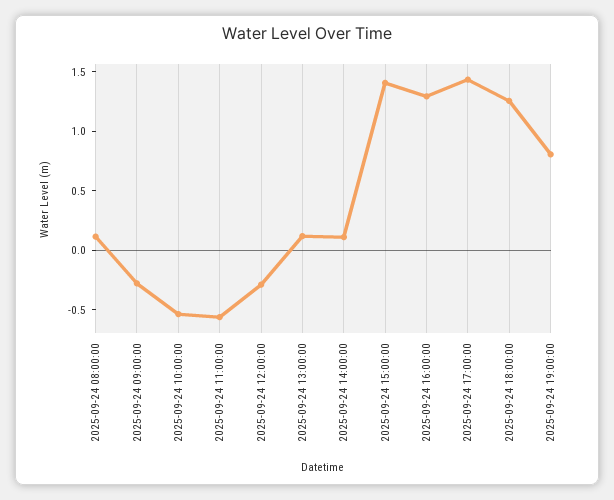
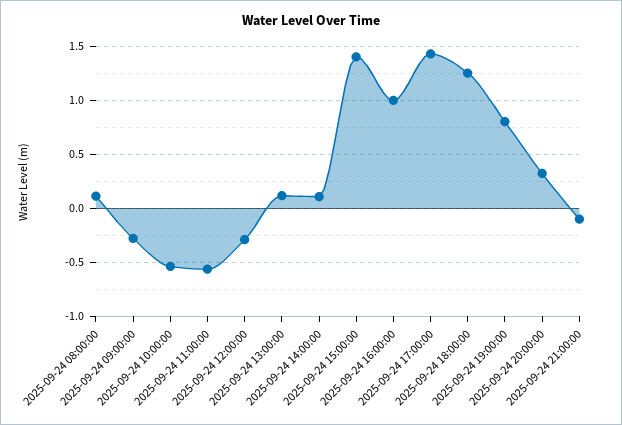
2025-09-24 16:00:00: 1.3 -> 1
2025-09-24 20:00:00: none -> 0.3
2025-09-24 21:00:00: none -> -0.1

